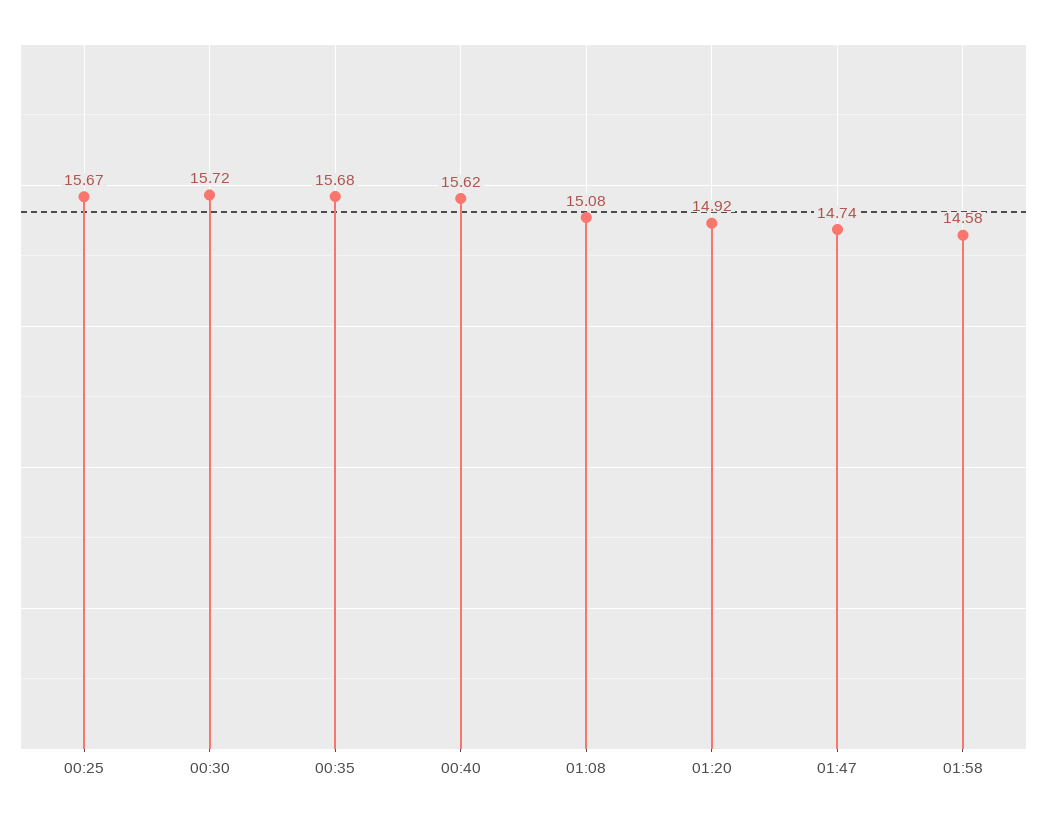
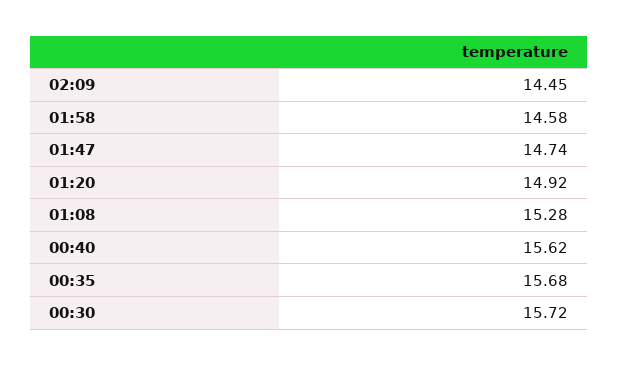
00:25: 15.67 -> none
01:08: 15.08 -> 15.28
02:09: none -> 14.45

